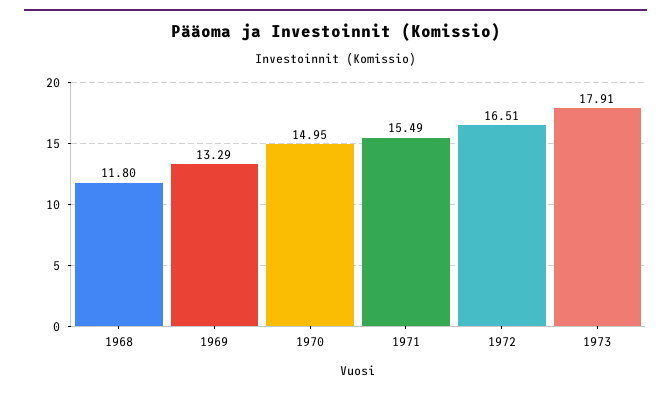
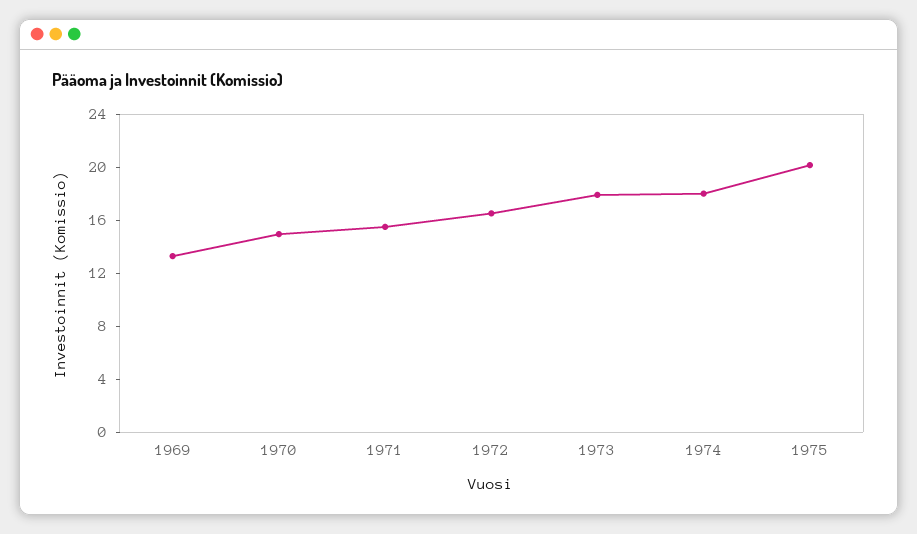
1968: 11.8 -> none
1974: none -> 18
1975: none -> 20

